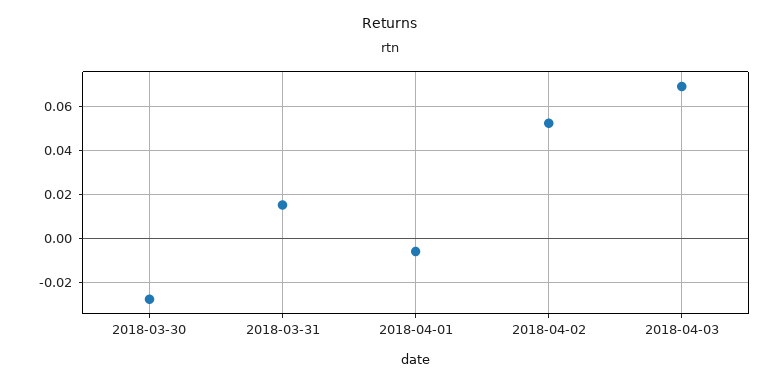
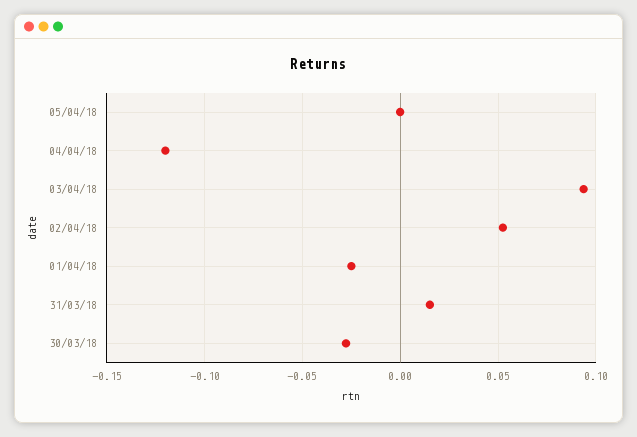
2018-04-01: -0.005 -> -0.025
2018-04-03: 0.07 -> 0.095
05/04/18: none -> 0
04/04/18: none -> -0.12

